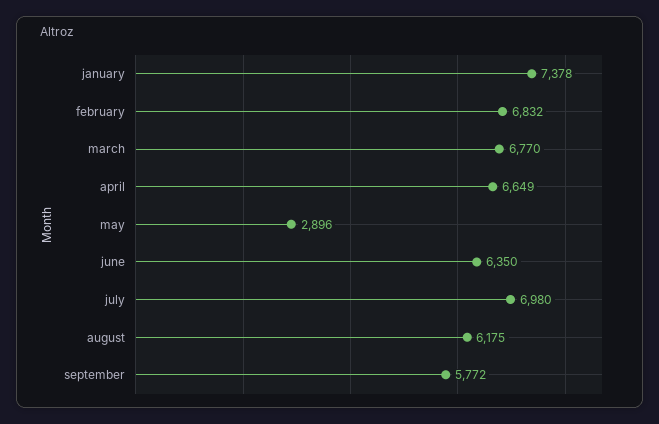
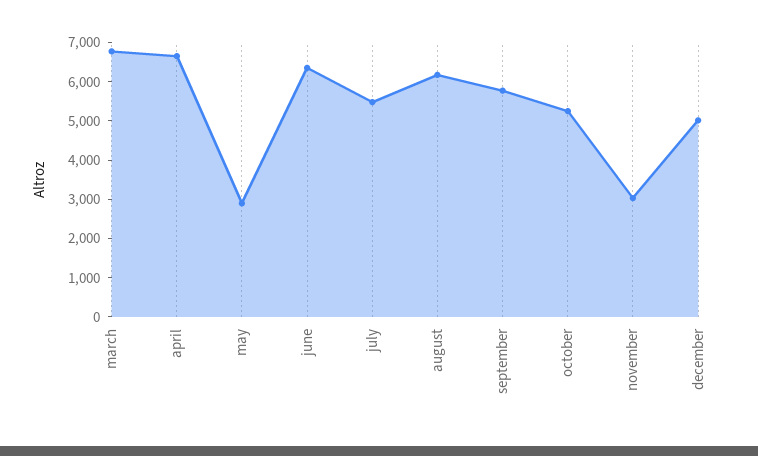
january: 7378 -> none
february: 6832 -> none
july: 6980 -> 5500
october: none -> 5250
november: none -> 3000
december: none -> 5000

